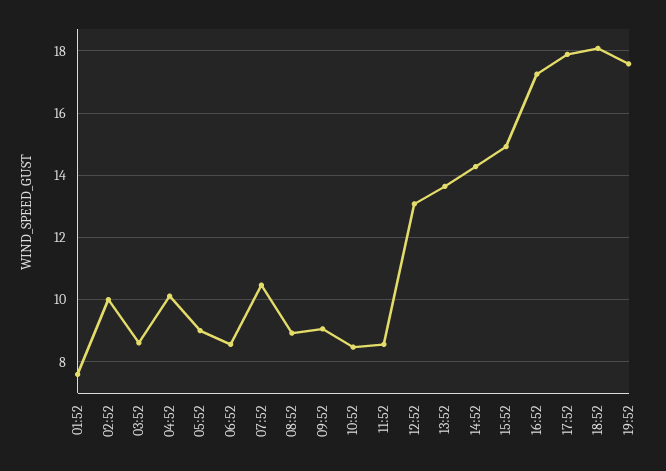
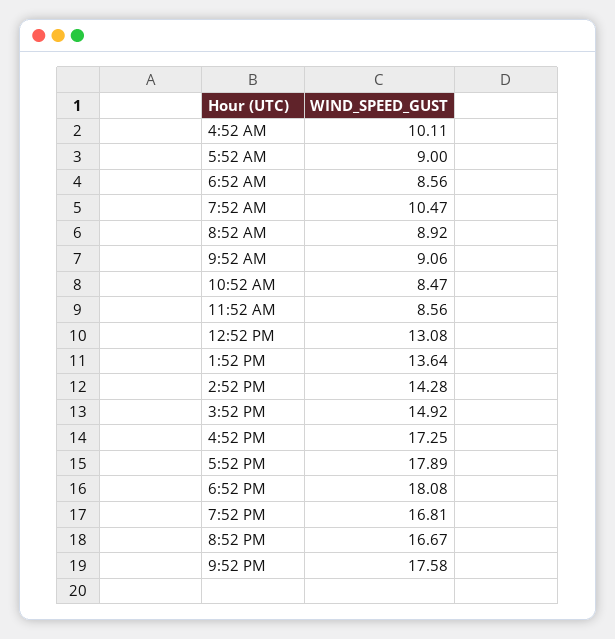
01:52: 7.6 -> none
02:52: 10 -> none
03:52: 8.6 -> none
19:52: 17.6 -> 16.81
8:52 PM: none -> 16.67
9:52 PM: none -> 17.58

